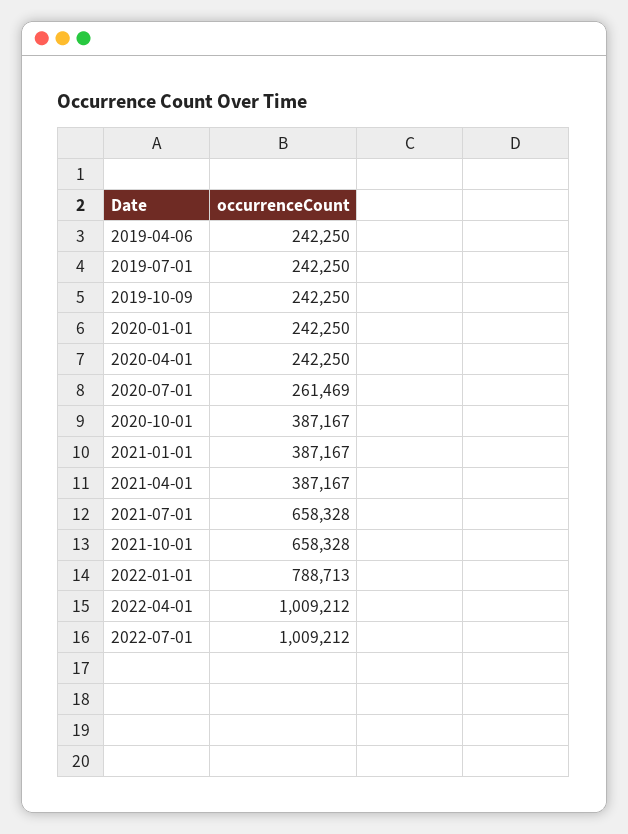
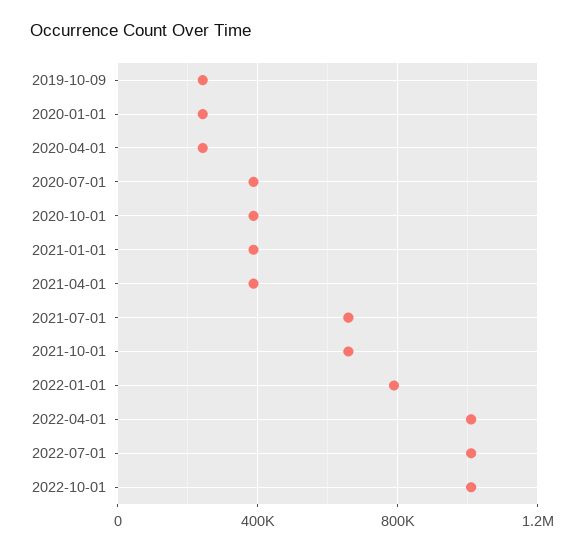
2019-04-06: 242250 -> none
2019-07-01: 242250 -> none
2020-07-01: 261469 -> 400000
2022-10-01: none -> 1000000

